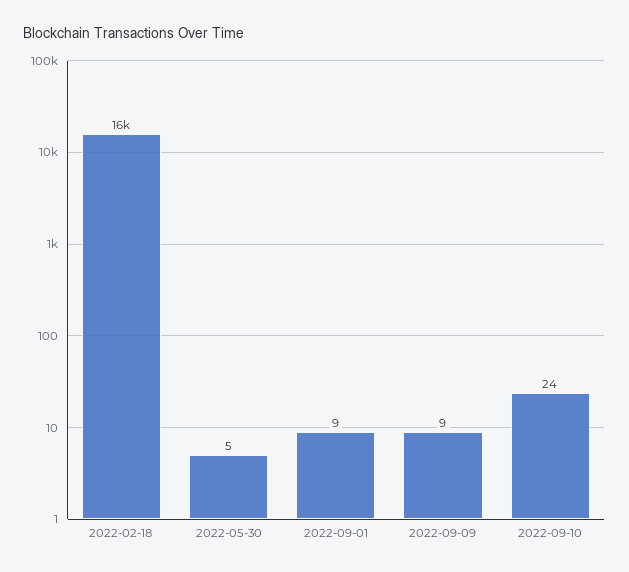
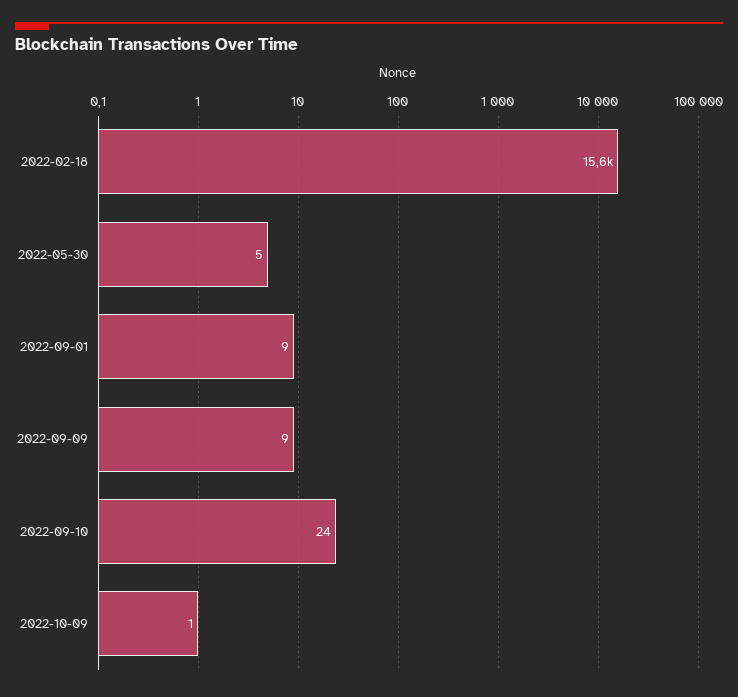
2022-10-09: none -> 1

